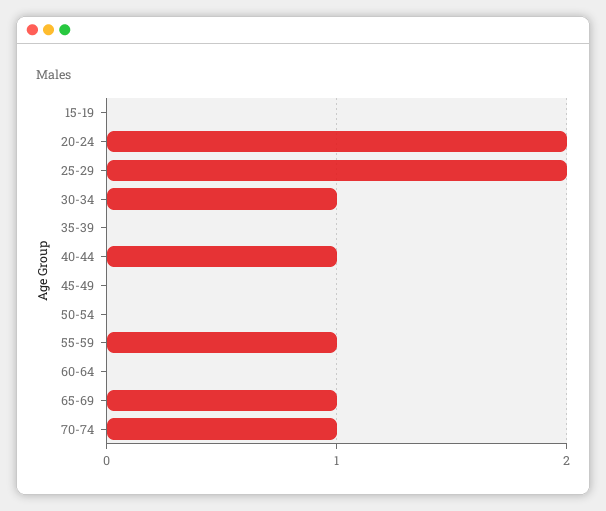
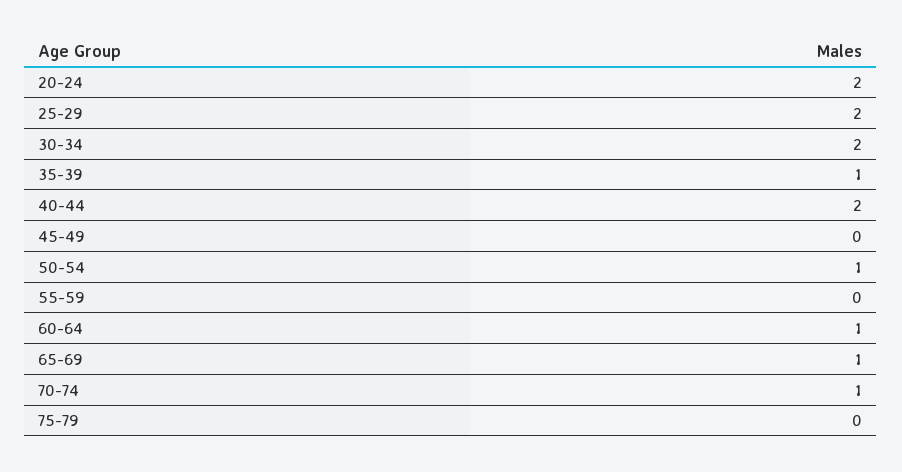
15-19: 0 -> none
30-34: 1 -> 2
35-39: 0 -> 1
40-44: 1 -> 2
50-54: 0 -> 1
55-59: 1 -> 0
60-64: 0 -> 1
75-79: none -> 0

